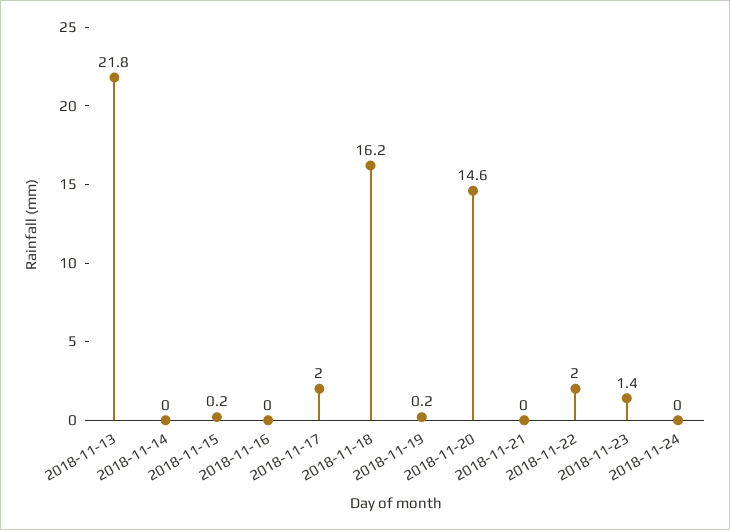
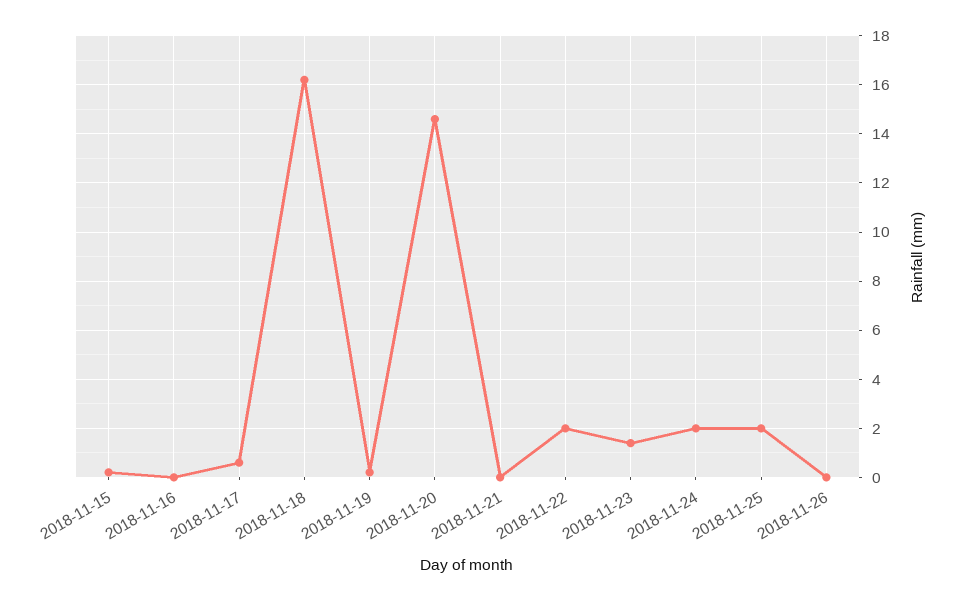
2018-11-13: 21.8 -> none
2018-11-14: 0 -> none
2018-11-17: 2 -> 0.5
2018-11-24: 0 -> 2
2018-11-25: none -> 2
2018-11-26: none -> 0

